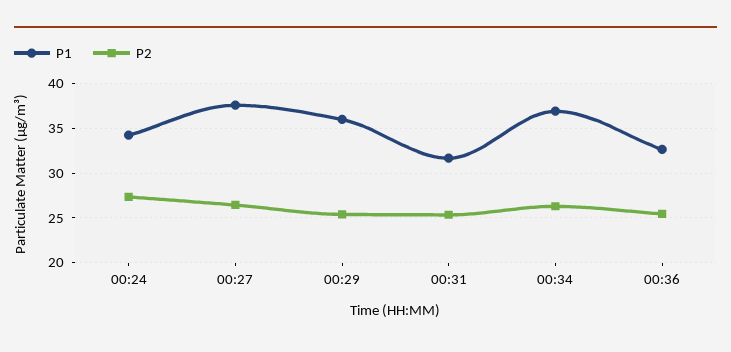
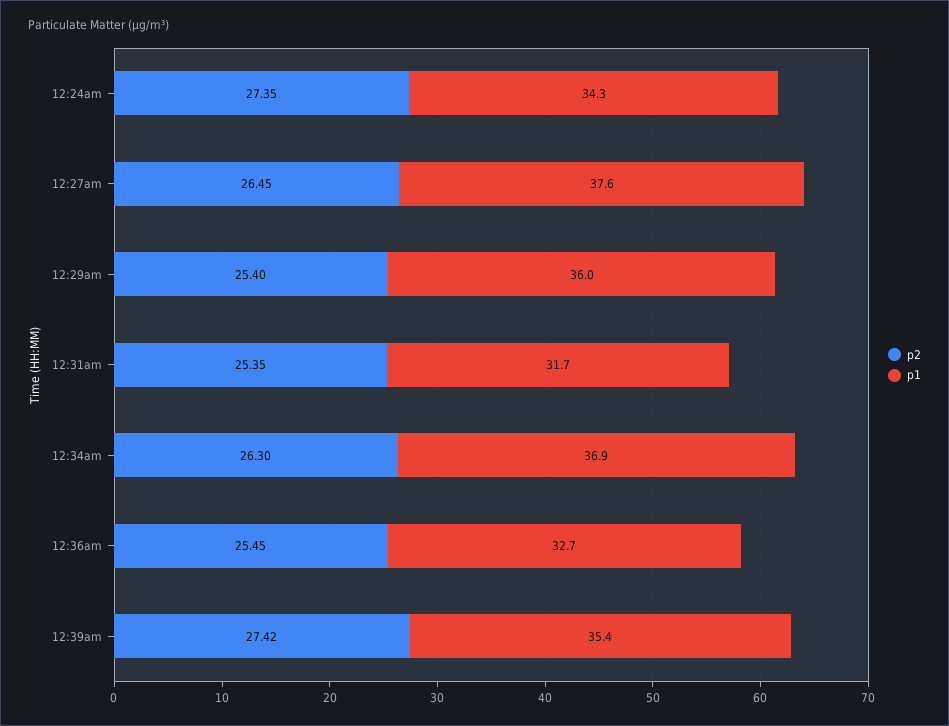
P2, 12:39am: none -> 27.42
P1, 12:39am: none -> 35.4

